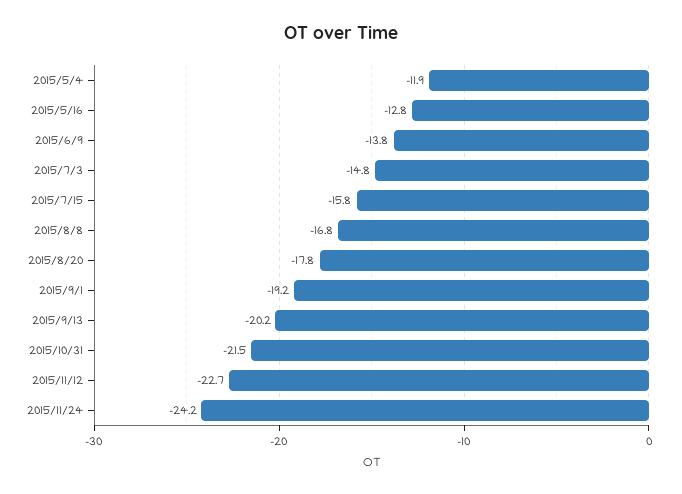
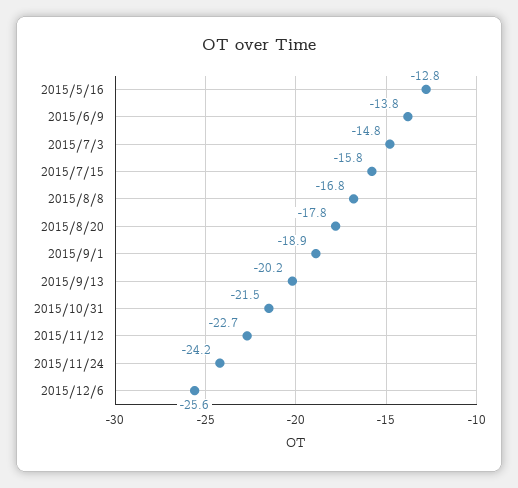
2015/5/4: -11.9 -> none
2015/9/1: -19.2 -> -18.9
2015/12/6: none -> -25.6

